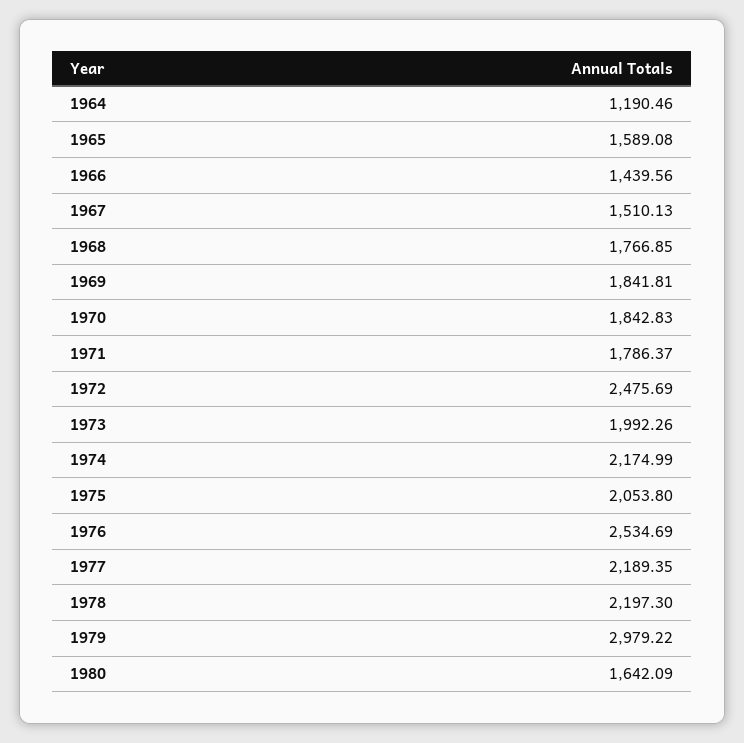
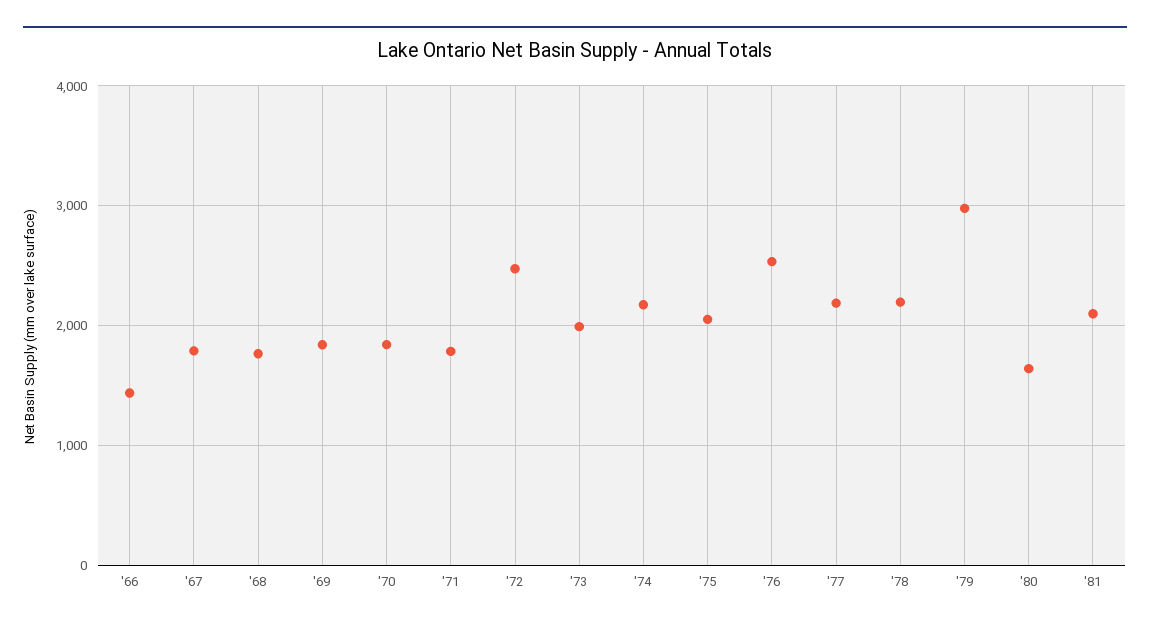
1964: 1190.46 -> none
1965: 1589.08 -> none
1967: 1510.13 -> 1800
'81: none -> 2100

